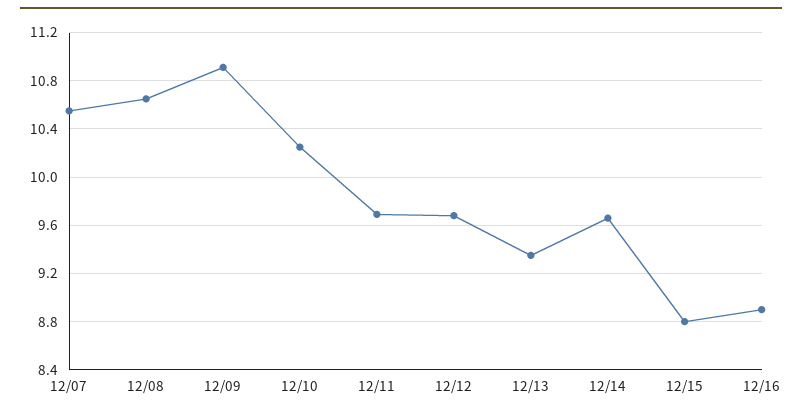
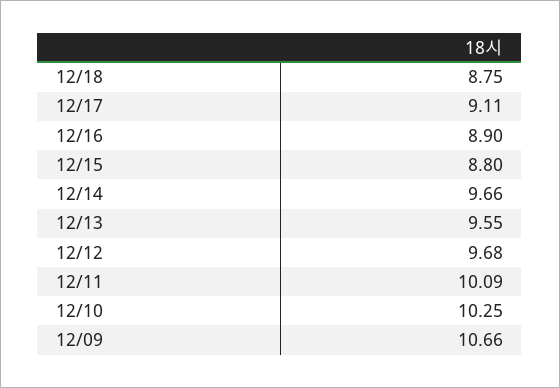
12/07: 10.55 -> none
12/08: 10.65 -> none
12/09: 10.9 -> 10.66
12/11: 9.7 -> 10.09
12/13: 9.35 -> 9.55
12/18: none -> 8.75
12/17: none -> 9.11

